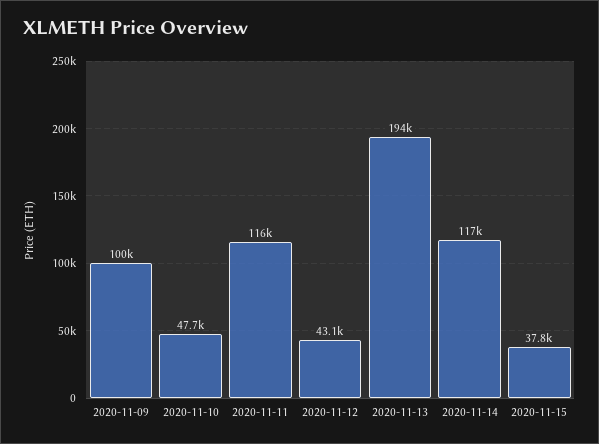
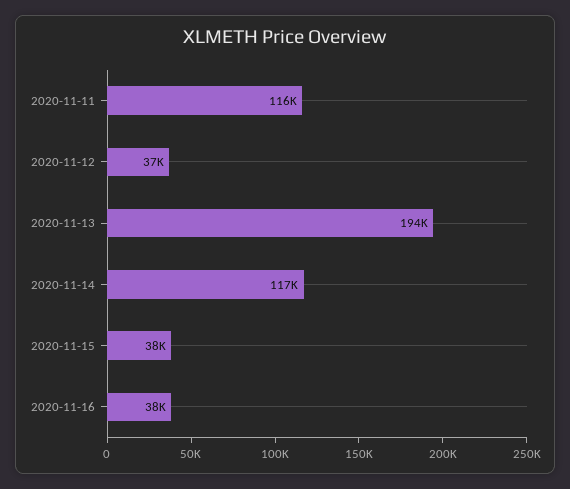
2020-11-09: 100000 -> none
2020-11-10: 47700 -> none
2020-11-12: 43100 -> 37000
2020-11-16: none -> 38000

